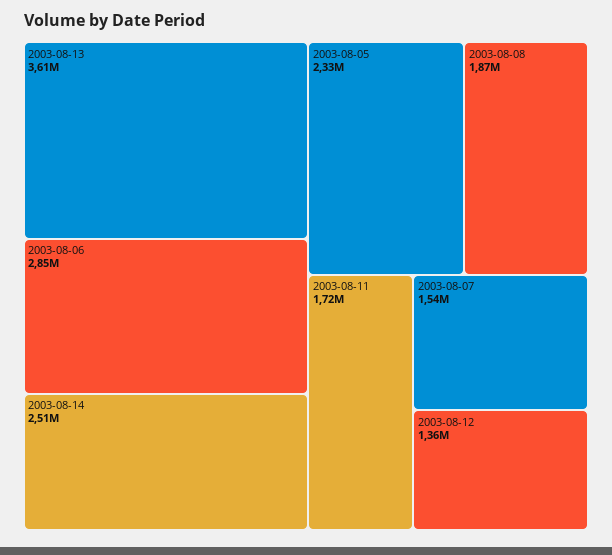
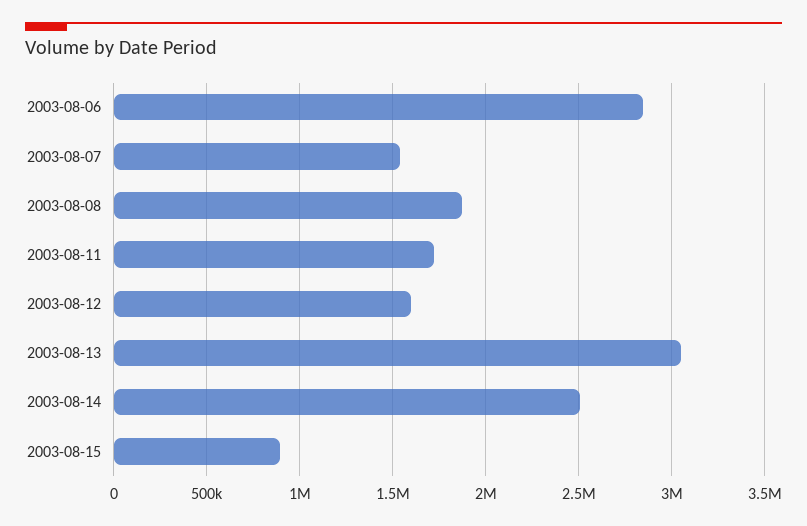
2003-08-13: 3610000 -> 3050000
2003-08-05: 2330000 -> none
2003-08-12: 1360000 -> 1600000
2003-08-15: none -> 900000

